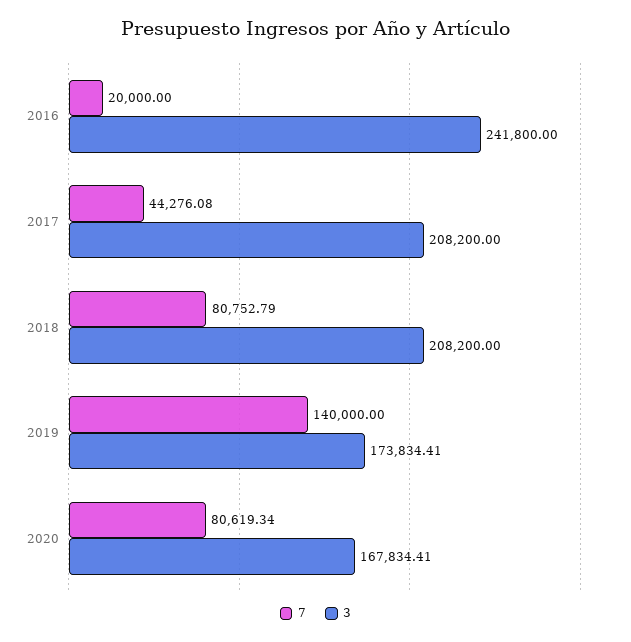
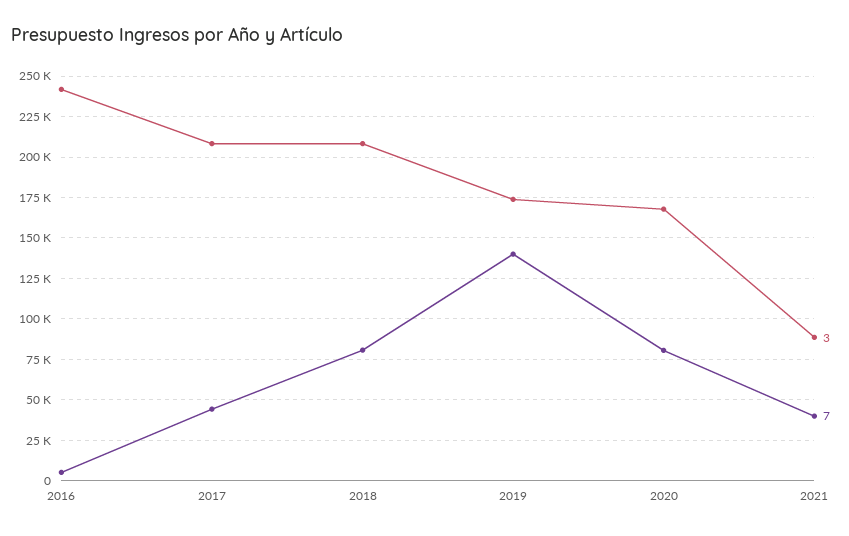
7, 2016: 20000 -> 5000
3, 2021: none -> 90000
7, 2021: none -> 40000

